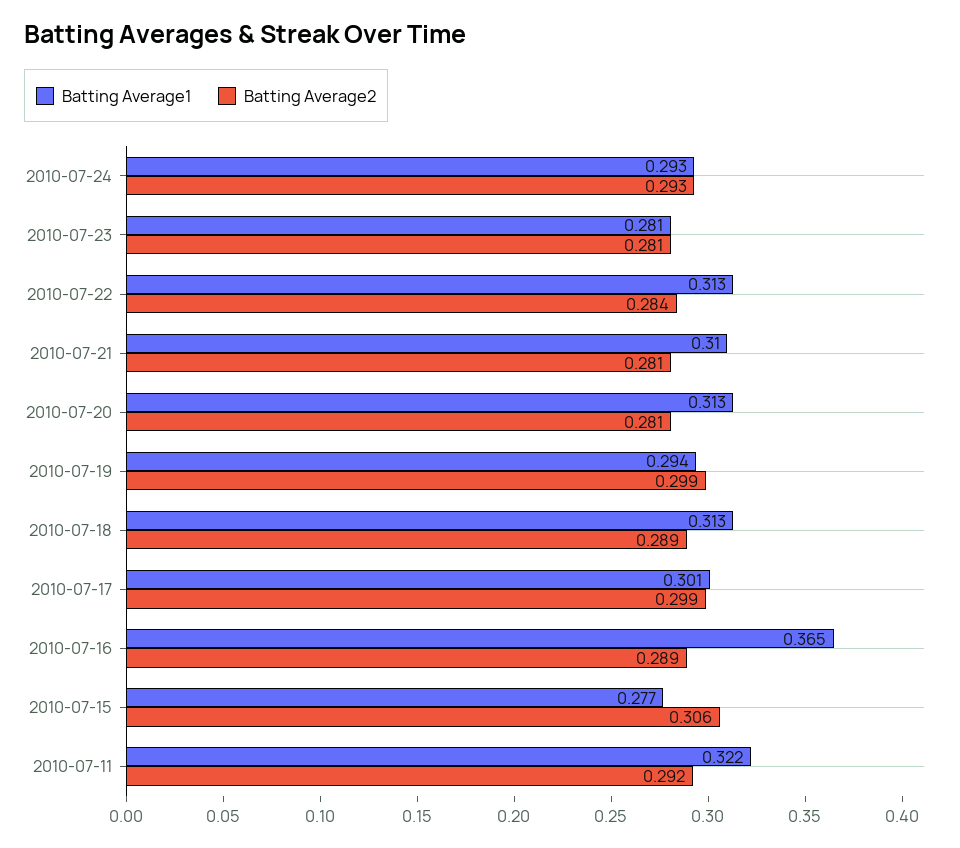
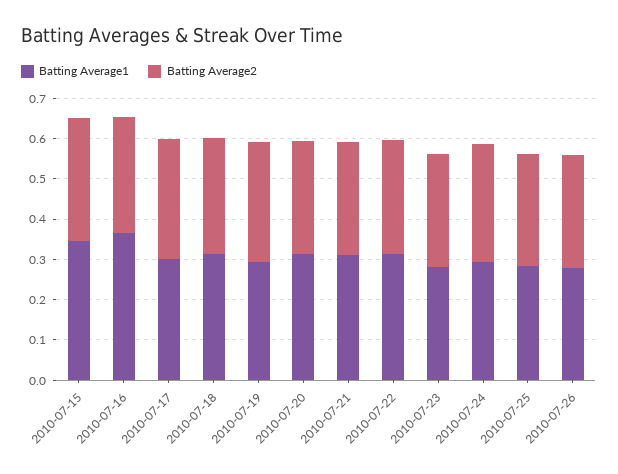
Batting Average1, 2010-07-15: 0.277 -> 0.34
Batting Average1, 2010-07-11: 0.322 -> none
Batting Average2, 2010-07-11: 0.292 -> none
Batting Average1, 2010-07-25: none -> 0.28
Batting Average2, 2010-07-25: none -> 0.28
Batting Average1, 2010-07-26: none -> 0.28
Batting Average2, 2010-07-26: none -> 0.28

